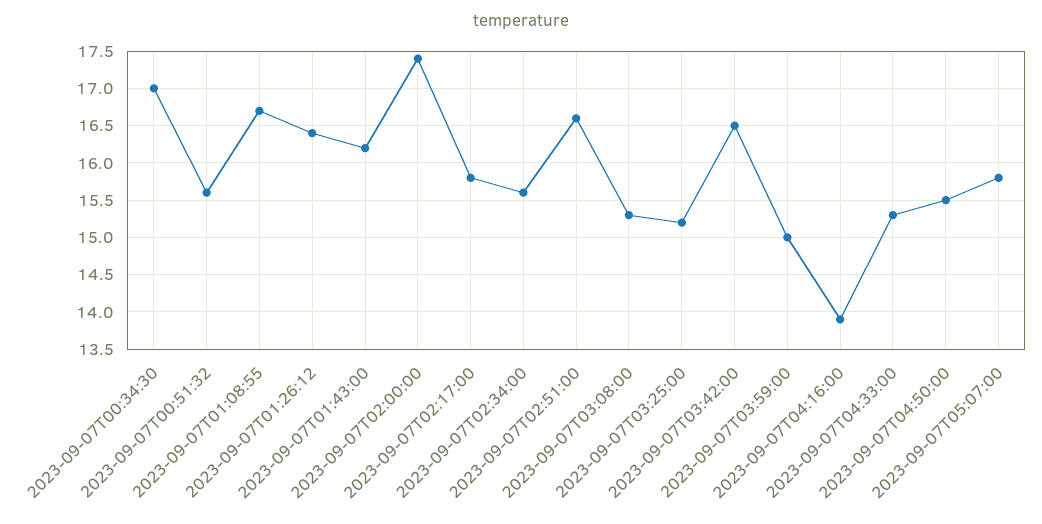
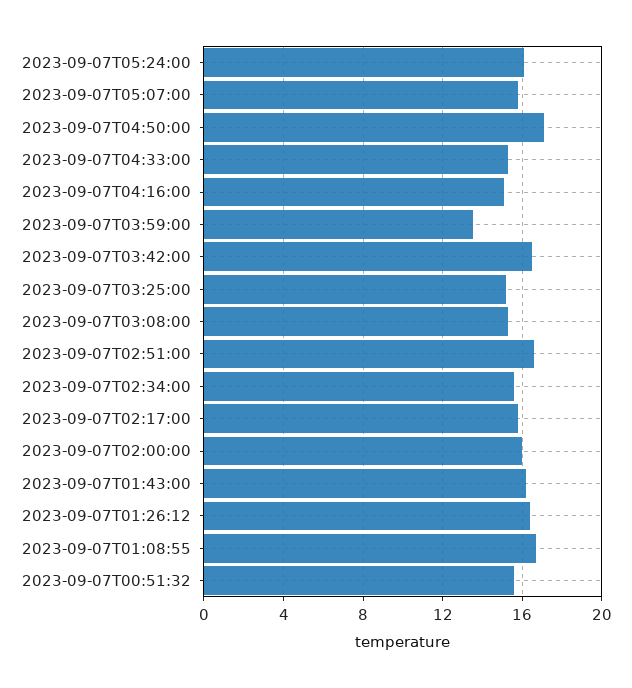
2023-09-07T00:34:30: 17 -> none
2023-09-07T02:00:00: 17.4 -> 16
2023-09-07T03:59:00: 15 -> 13.5
2023-09-07T04:16:00: 13.9 -> 15
2023-09-07T04:50:00: 15.5 -> 17
2023-09-07T05:24:00: none -> 16

